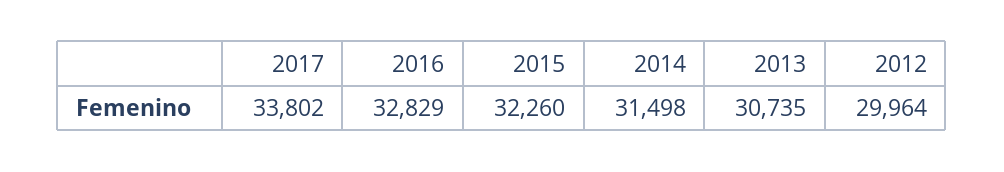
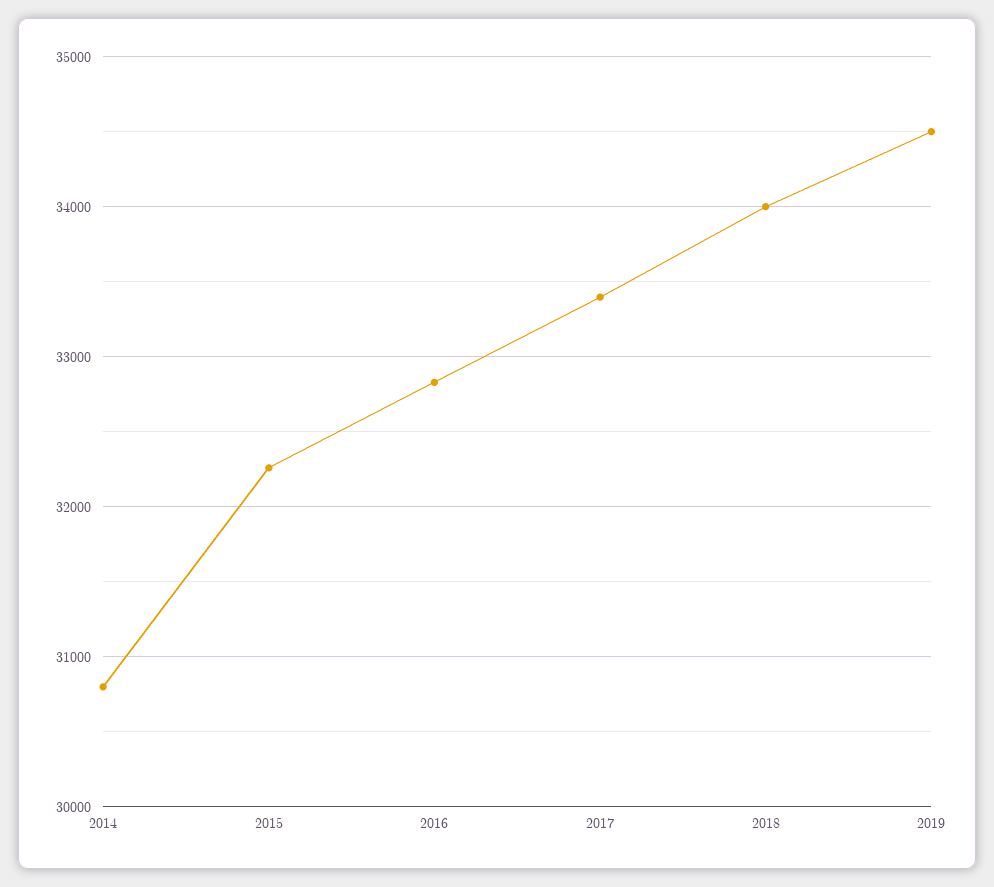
2017: 33802 -> 33400
2014: 31498 -> 30800
2013: 30735 -> none
2012: 29964 -> none
2018: none -> 34000
2019: none -> 34500

